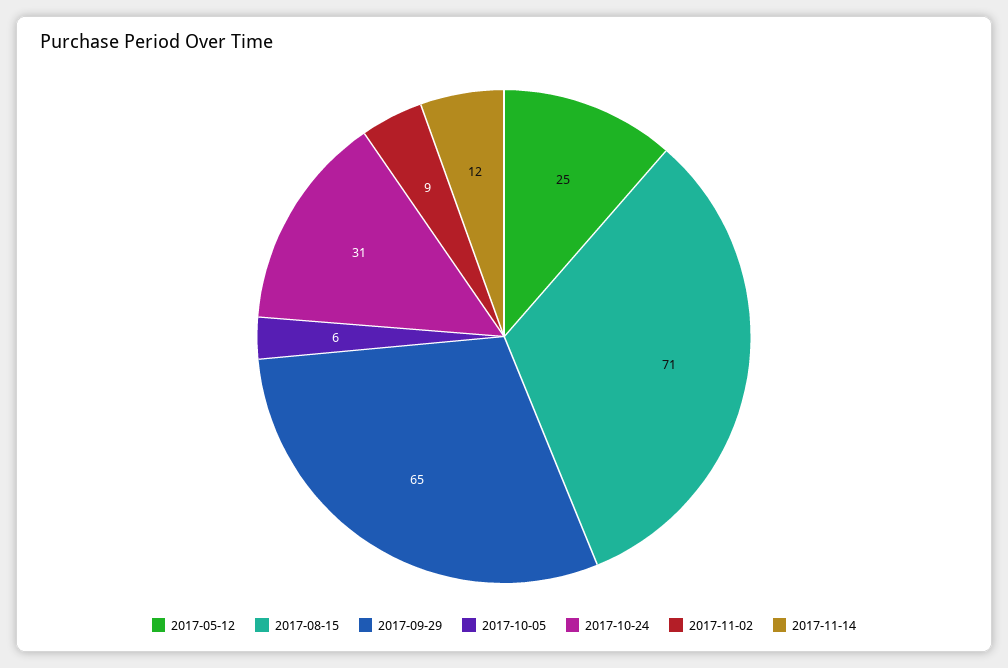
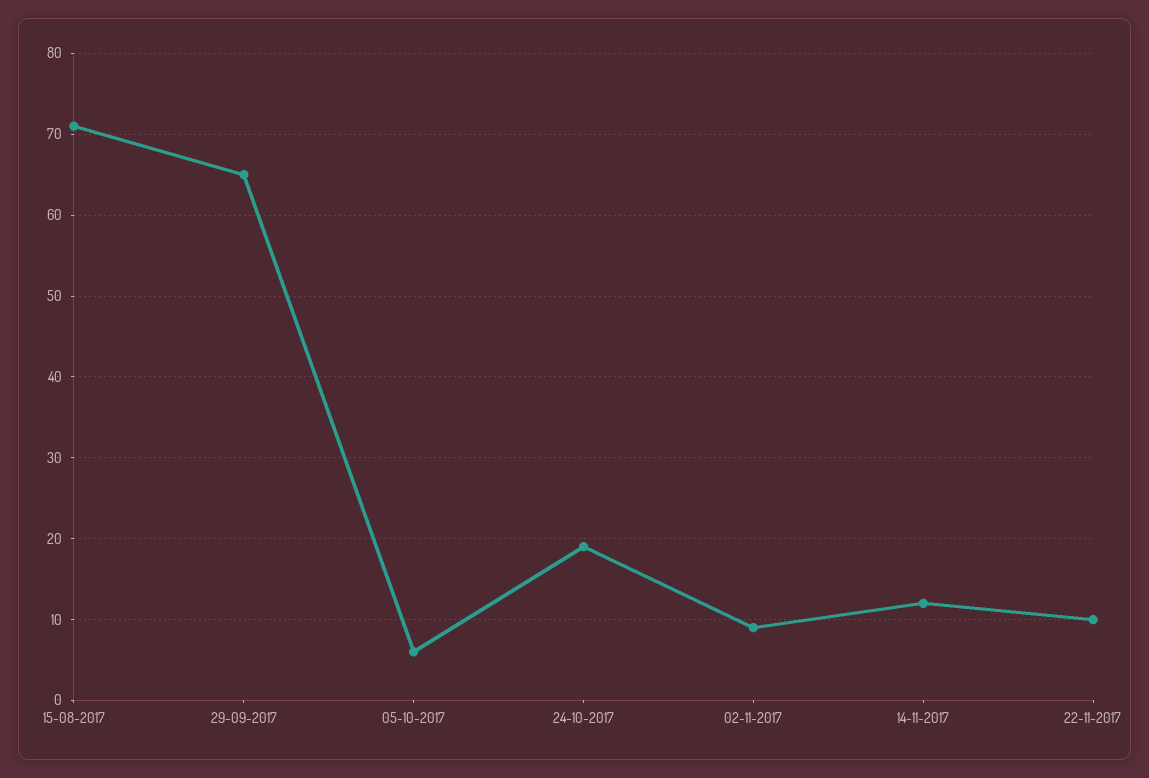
2017-05-12: 25 -> none
2017-10-24: 31 -> 19
22-11-2017: none -> 10

